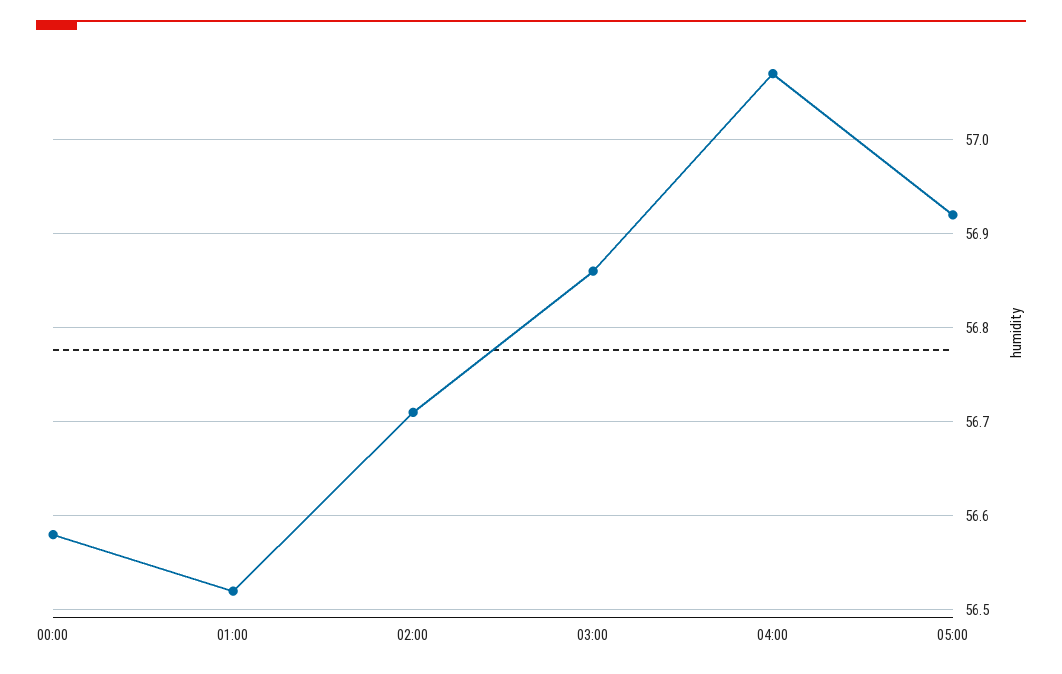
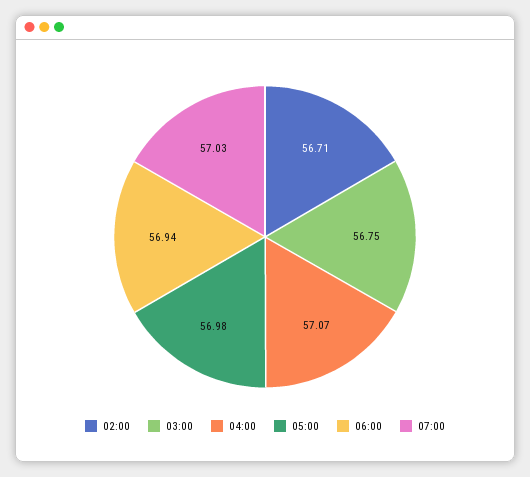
00:00: 56.58 -> none
01:00: 56.52 -> none
03:00: 56.86 -> 56.75
05:00: 56.92 -> 56.98
06:00: none -> 56.94
07:00: none -> 57.03

